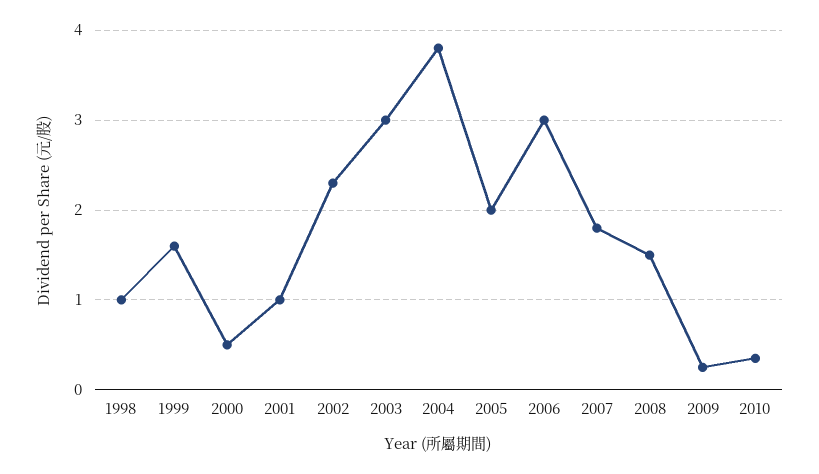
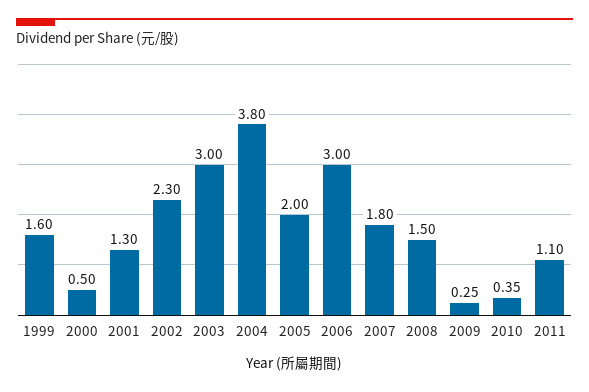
1998: 1 -> none
2001: 1 -> 1.3
2011: none -> 1.1

